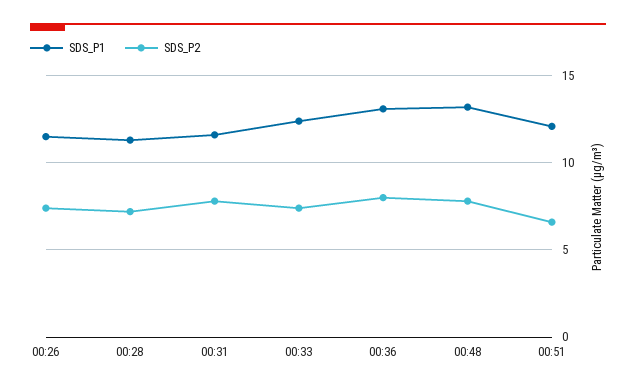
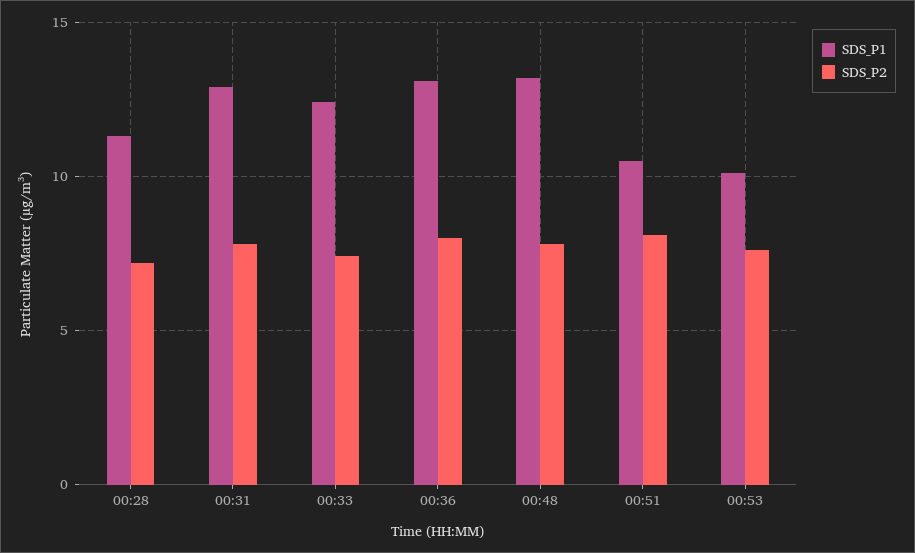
SDS_P1, 00:26: 11.5 -> none
SDS_P2, 00:26: 7.5 -> none
SDS_P1, 00:31: 11.5 -> 13
SDS_P1, 00:51: 12 -> 10.5
SDS_P2, 00:51: 6.5 -> 8
SDS_P1, 00:53: none -> 10
SDS_P2, 00:53: none -> 7.5

